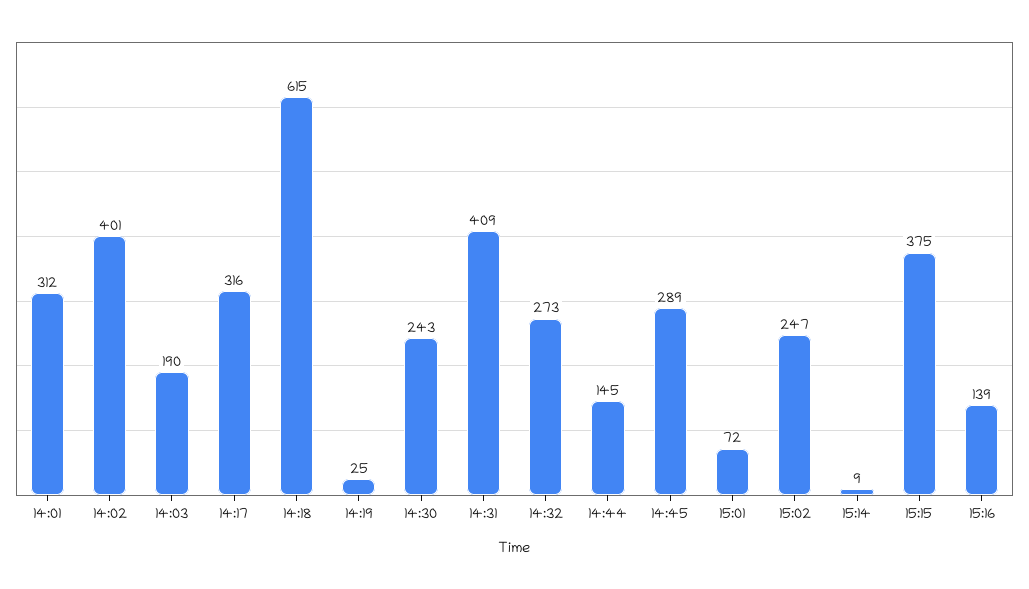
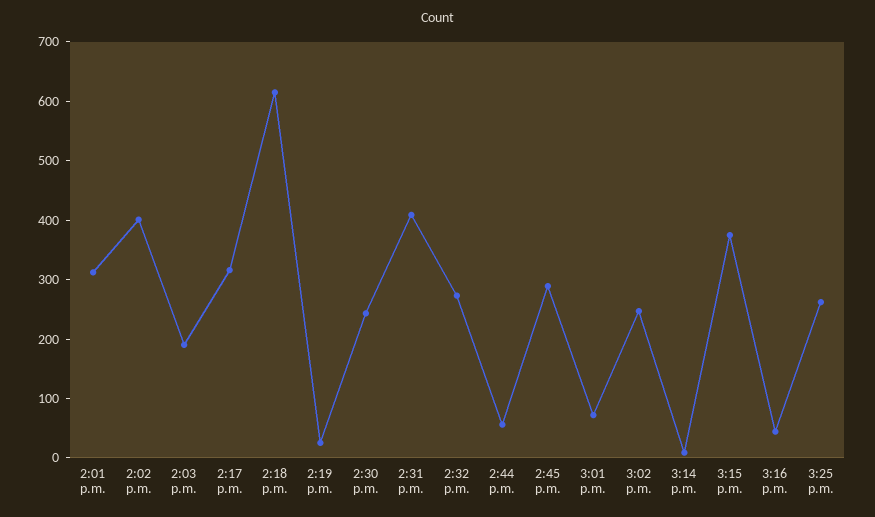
14:44: 145 -> 60
15:16: 139 -> 40
3:25 p.m.: none -> 260

